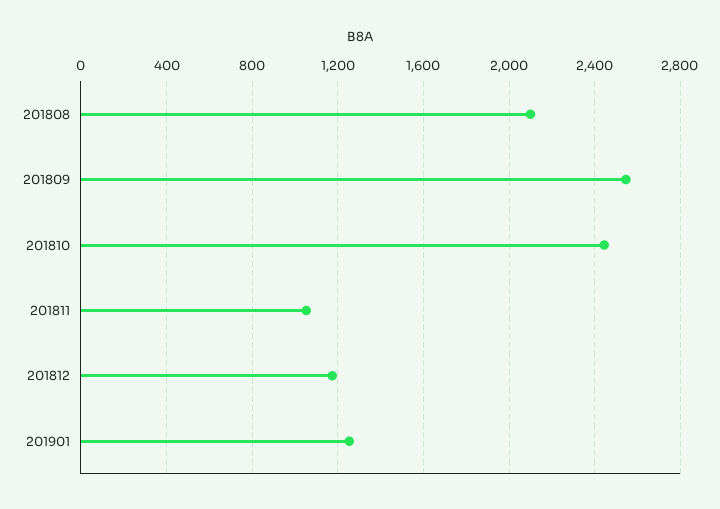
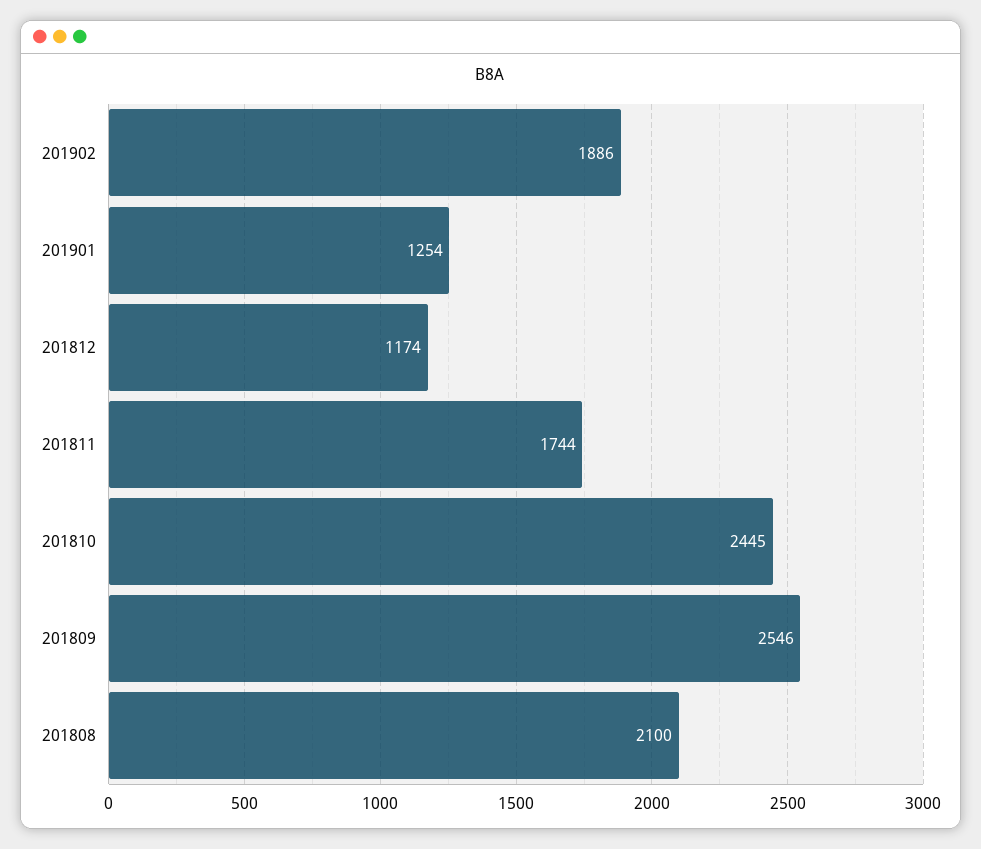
201811: 1050 -> 1744
201902: none -> 1886

